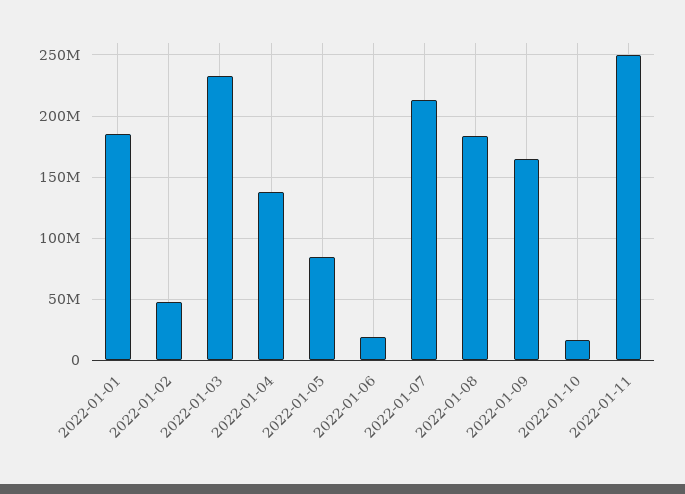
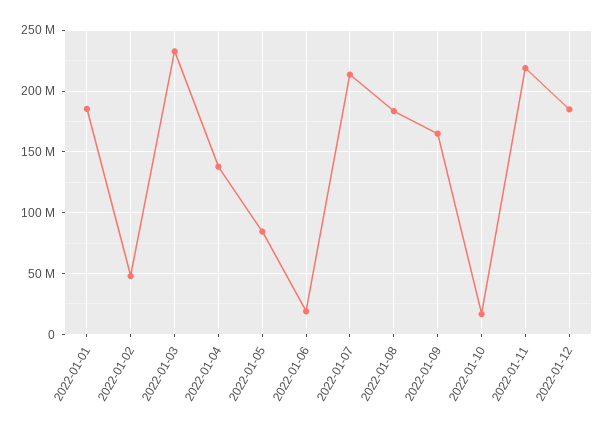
2022-01-11: 250000000 -> 220000000
2022-01-12: none -> 185000000

